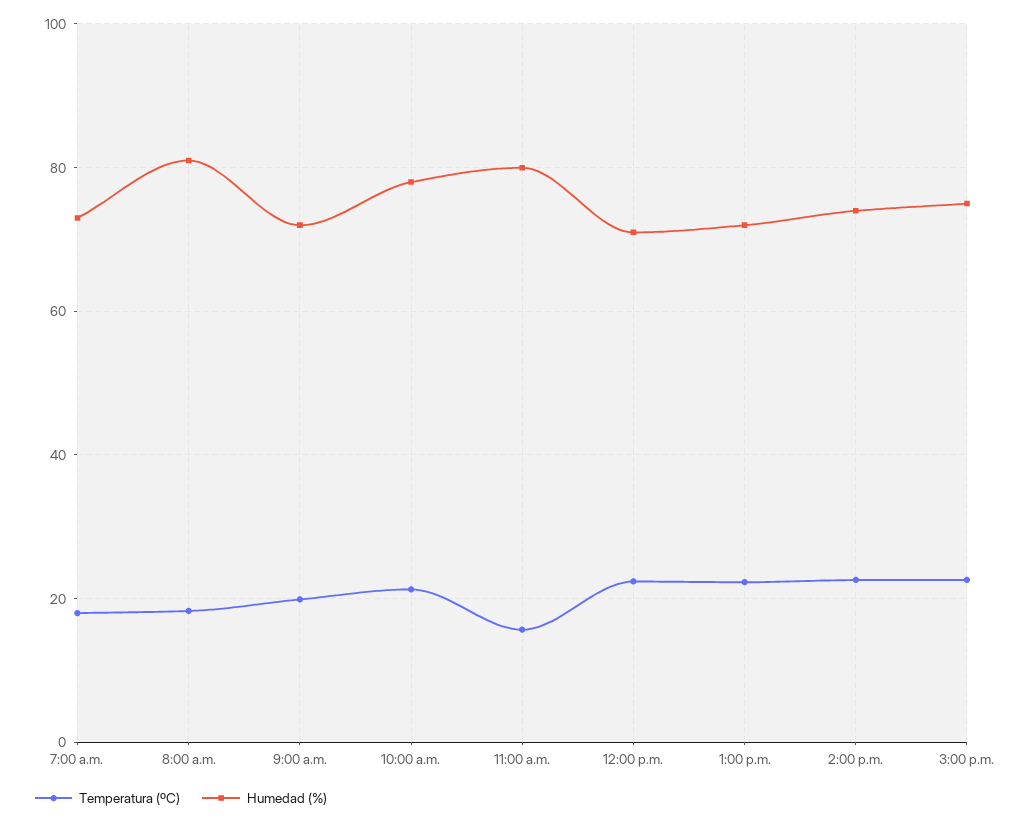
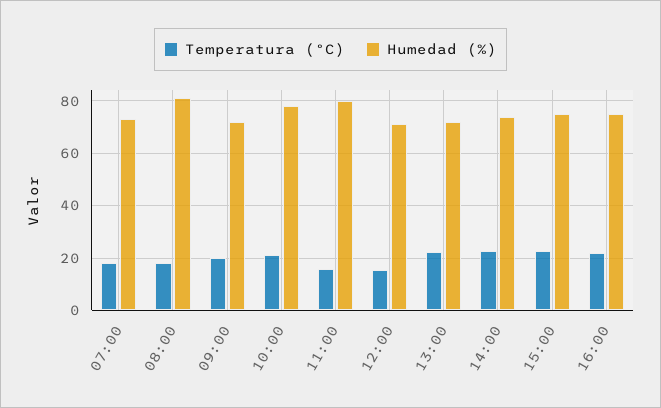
Temperatura (ºC), 12:00 p.m.: 22 -> 15
Temperatura (ºC), 16:00: none -> 22.5
Humedad (%), 16:00: none -> 75

